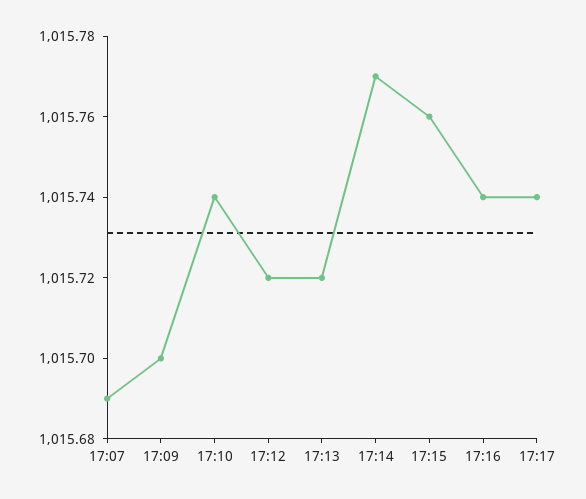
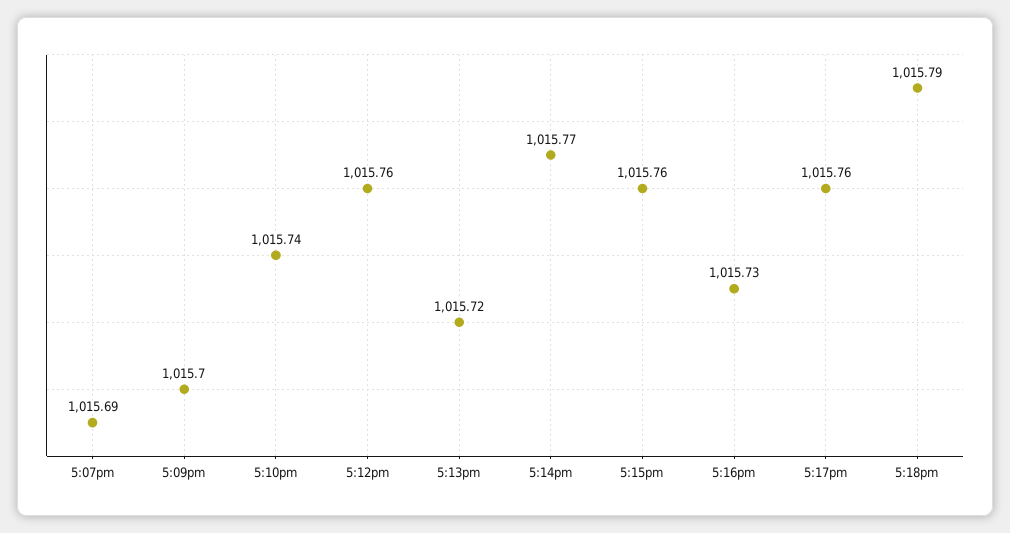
17:12: 1015.72 -> 1015.76
17:16: 1015.74 -> 1015.73
17:17: 1015.74 -> 1015.76
5:18pm: none -> 1015.79

